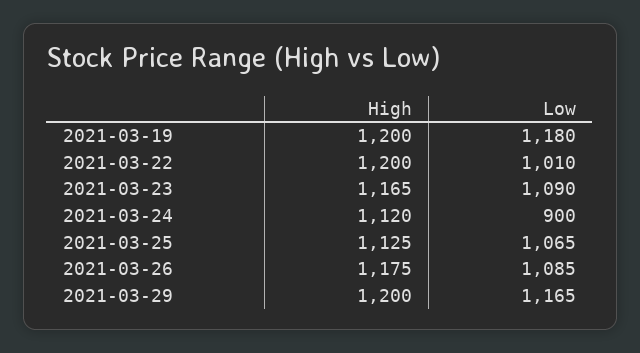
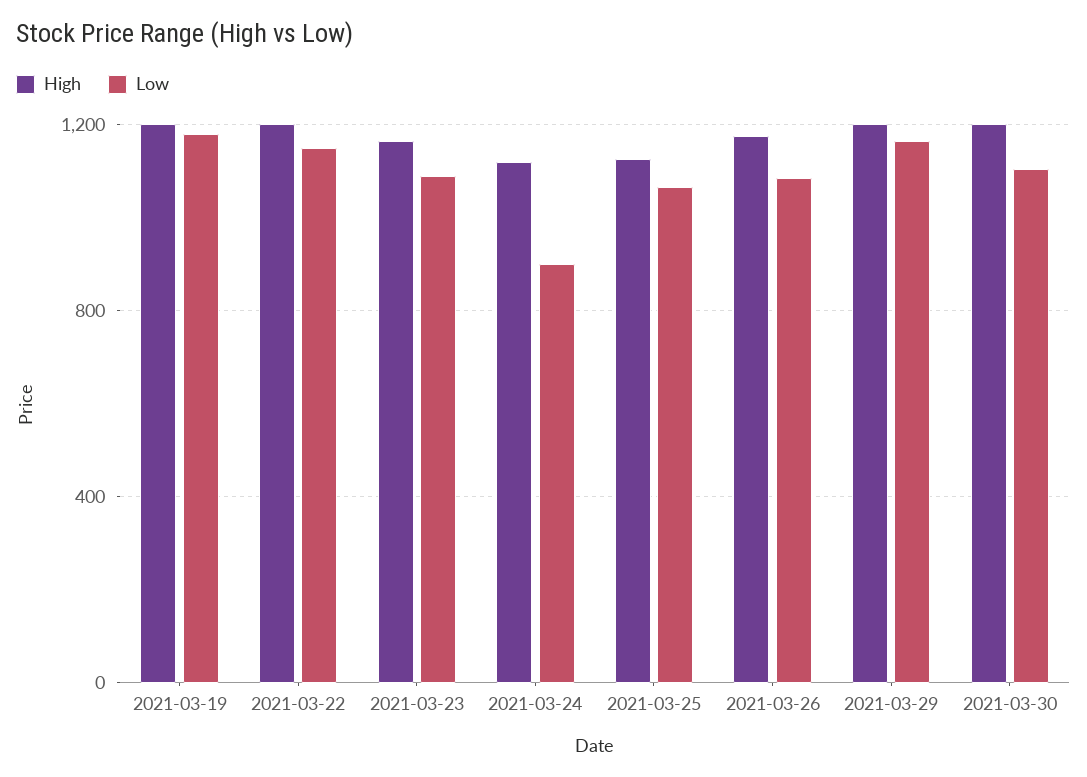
Low, 2021-03-22: 1010 -> 1150
High, 2021-03-30: none -> 1200
Low, 2021-03-30: none -> 1100

